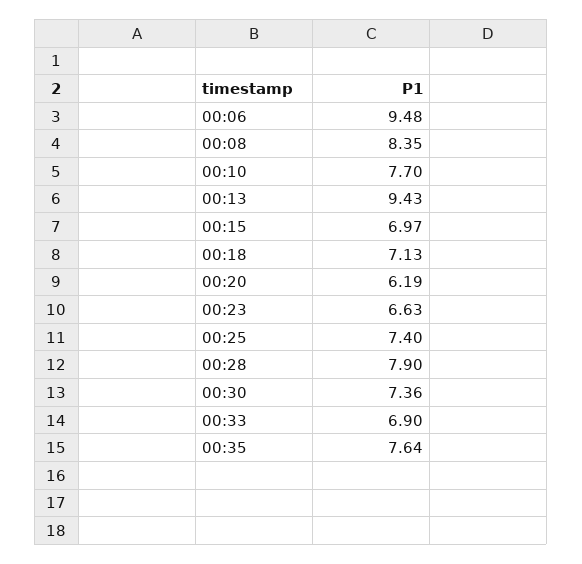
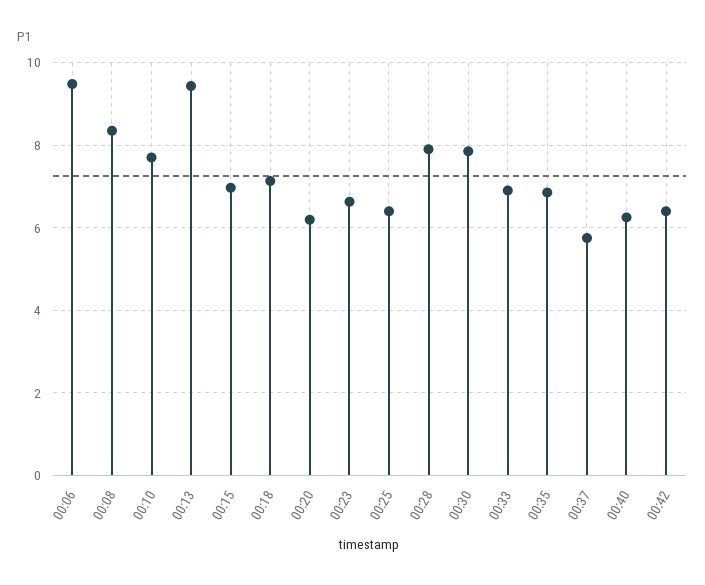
00:25: 7.4 -> 6.4
00:30: 7.36 -> 7.8
00:35: 7.64 -> 6.8
00:37: none -> 5.8
00:40: none -> 6.2
00:42: none -> 6.4

